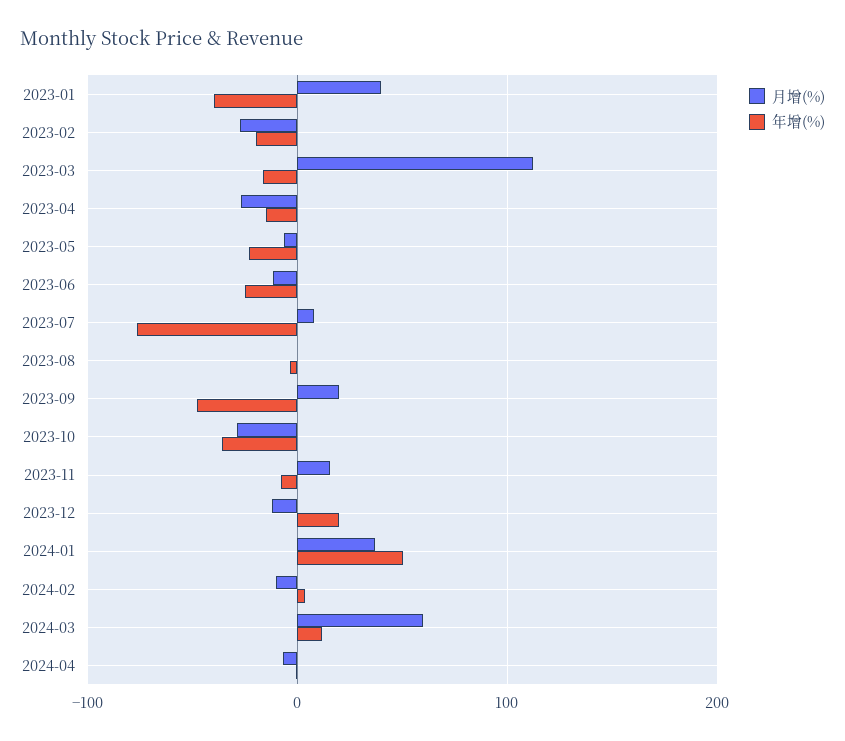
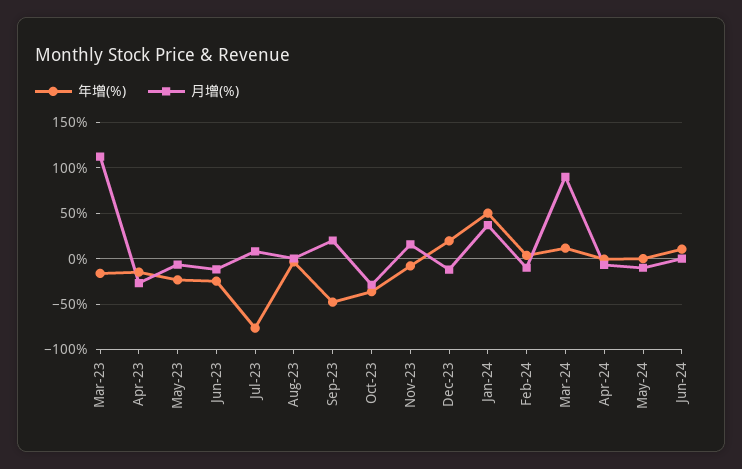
月增(%), 2023-01: 40 -> none
年增(%), 2023-01: -40 -> none
月增(%), 2023-02: -30 -> none
年增(%), 2023-02: -20 -> none
月增(%), 2024-03: 60 -> 90
年增(%), May-24: none -> 0
月增(%), May-24: none -> -10
年增(%), Jun-24: none -> 10
月增(%), Jun-24: none -> 0

